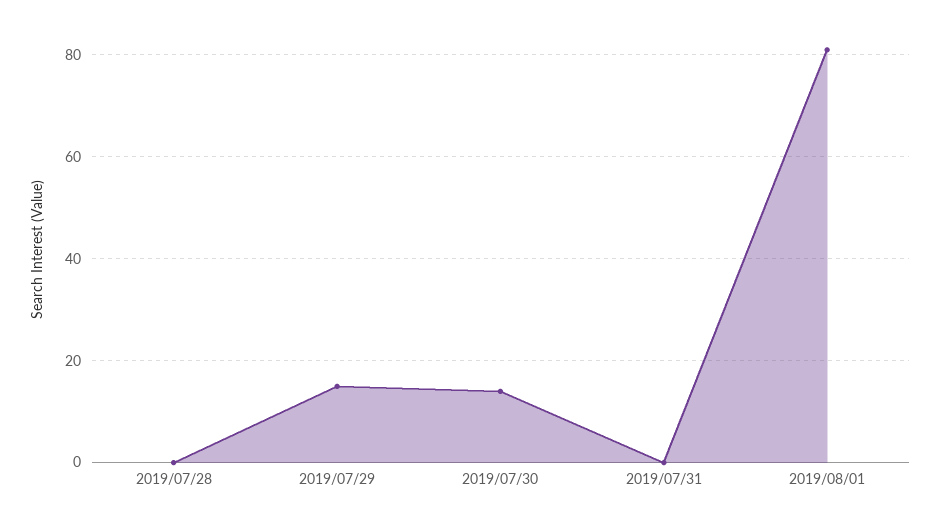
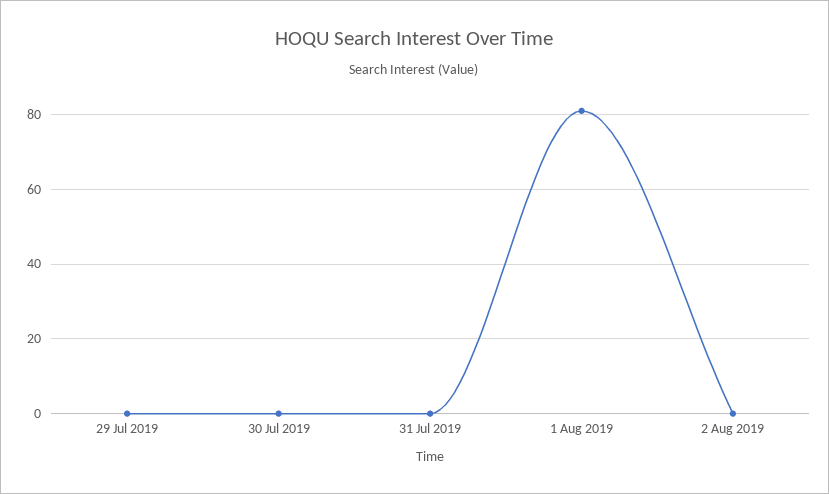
2019/07/28: 0 -> none
2019/07/29: 15 -> 0
2019/07/30: 15 -> 0
2 Aug 2019: none -> 0

